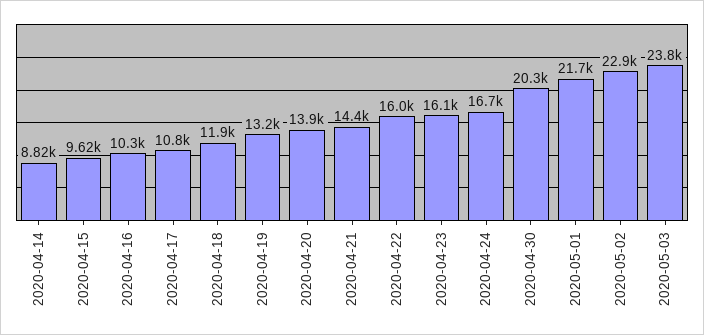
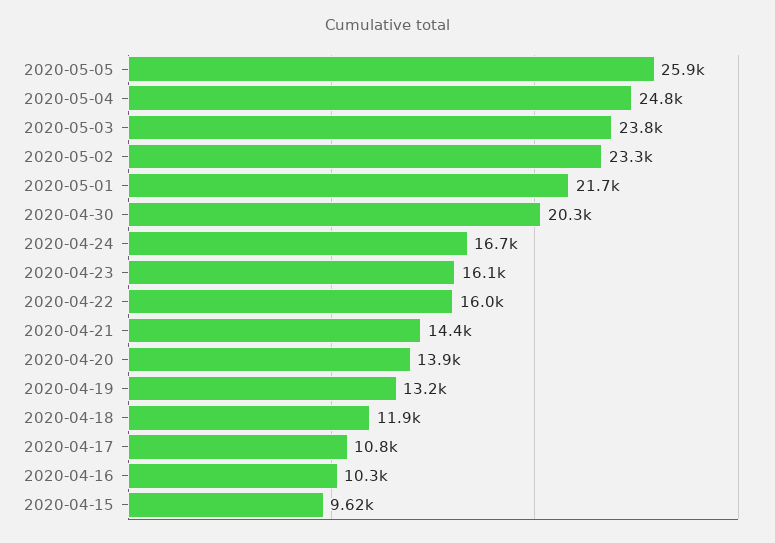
2020-04-14: 8820 -> none
2020-05-02: 22900 -> 23300
2020-05-05: none -> 25900
2020-05-04: none -> 24800

